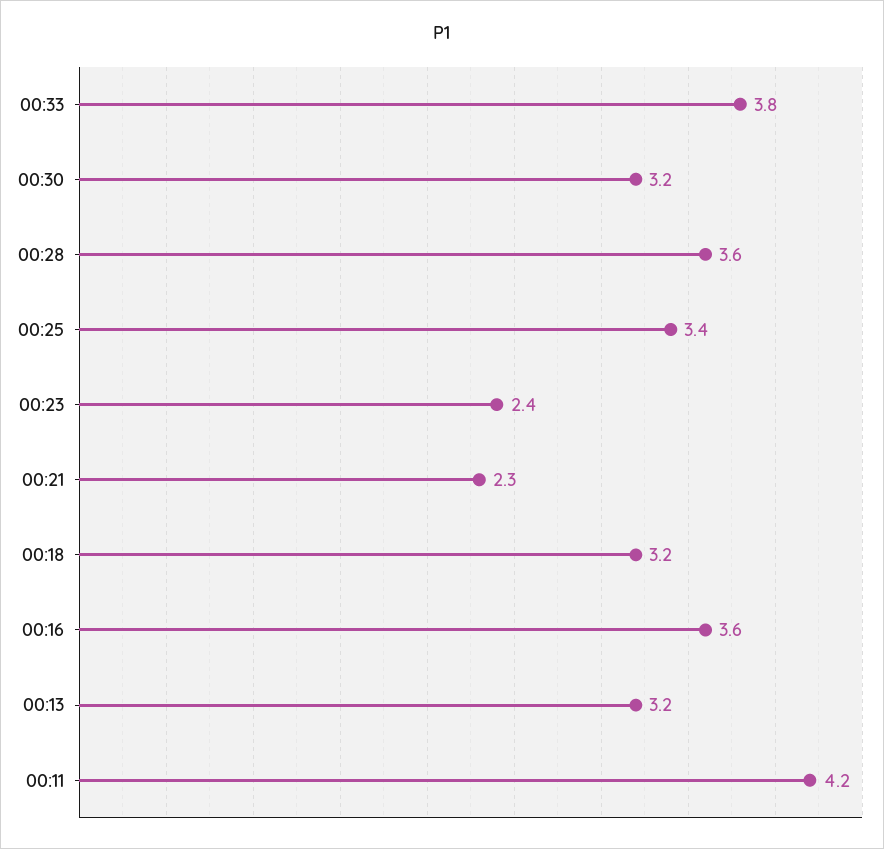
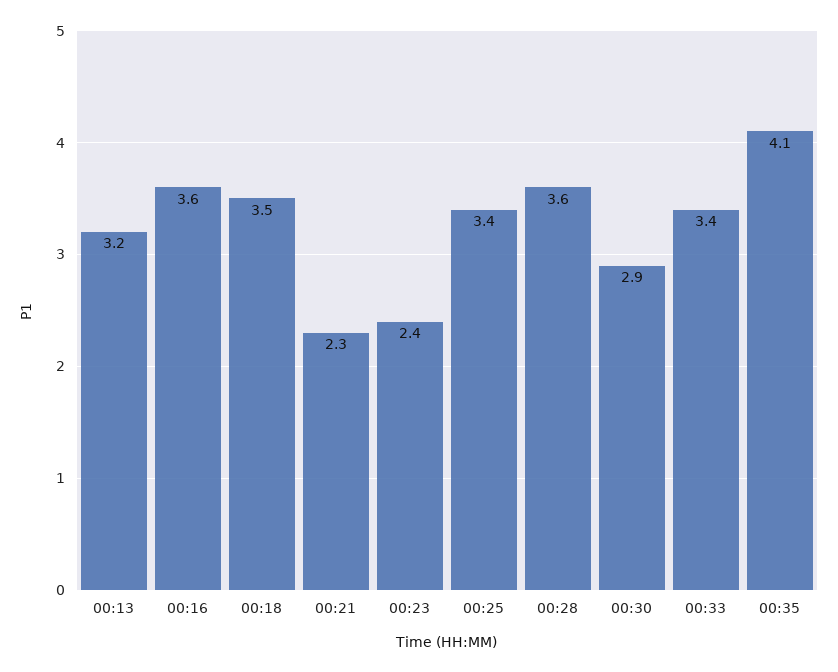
00:33: 3.8 -> 3.4
00:30: 3.2 -> 2.9
00:18: 3.2 -> 3.5
00:11: 4.2 -> none
00:35: none -> 4.1

